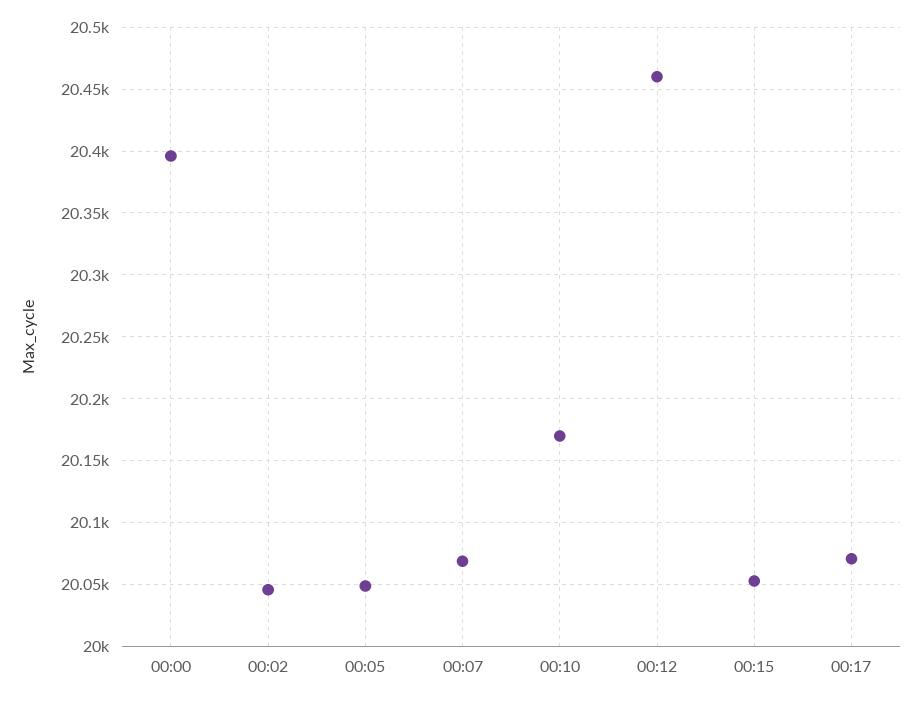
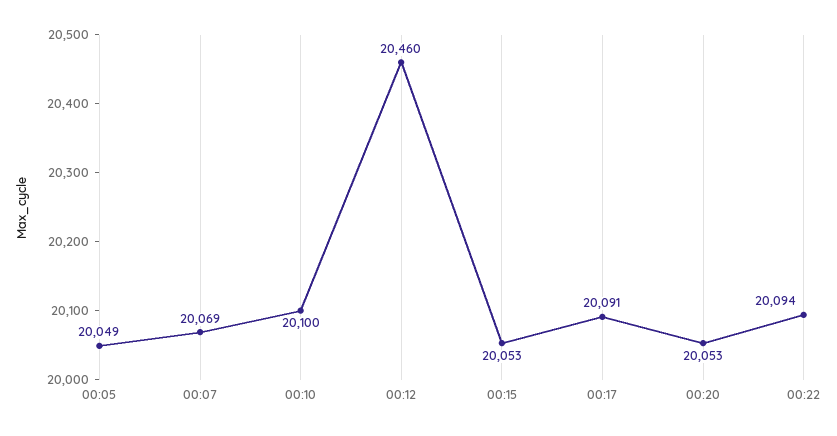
00:00: 20395 -> none
00:02: 20045 -> none
00:10: 20170 -> 20100
00:17: 20070 -> 20091
00:20: none -> 20053
00:22: none -> 20094

